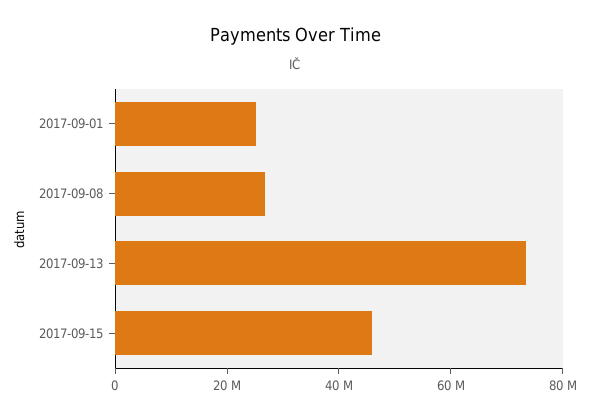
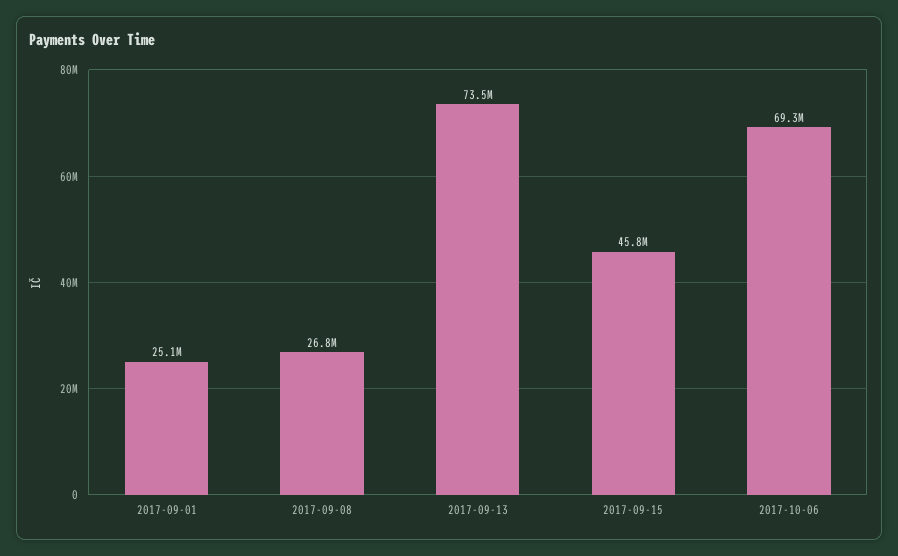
2017-10-06: none -> 69300000

